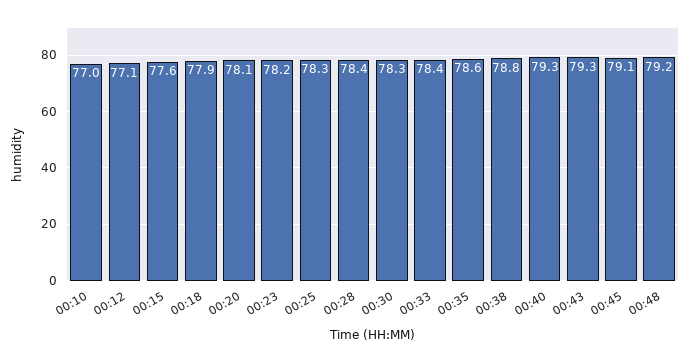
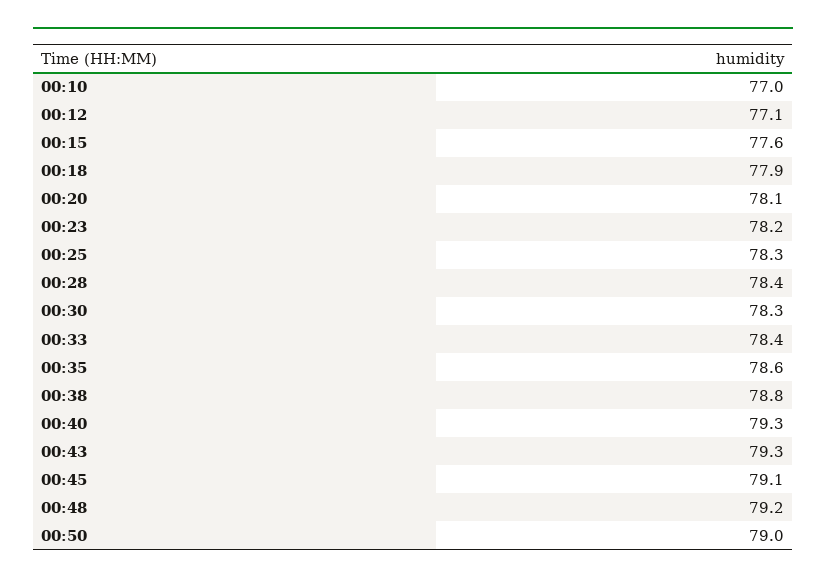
00:50: none -> 79

